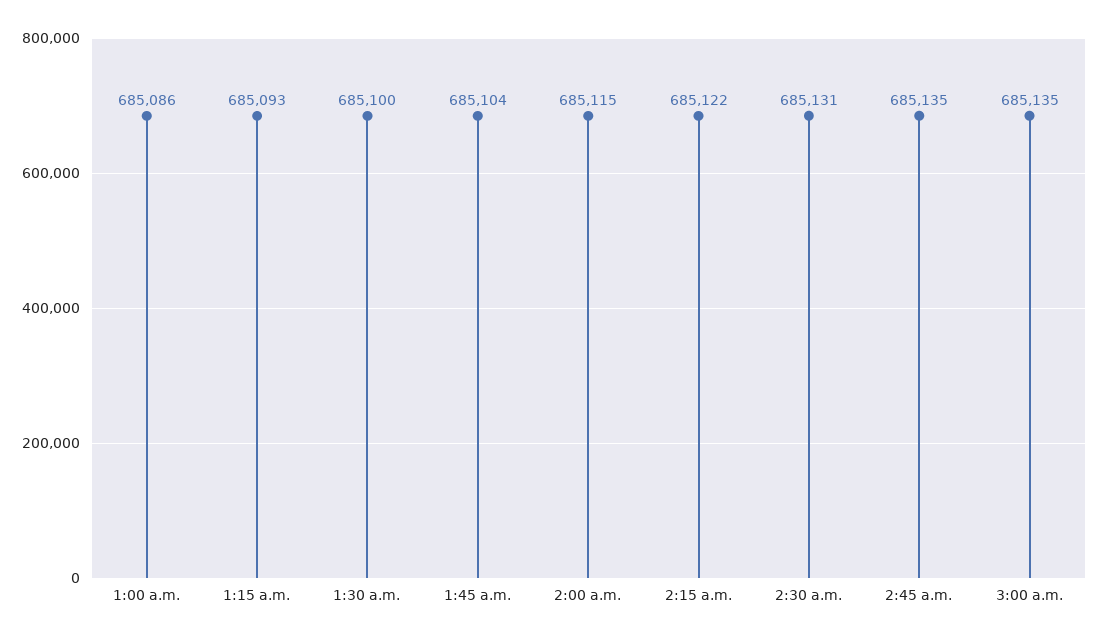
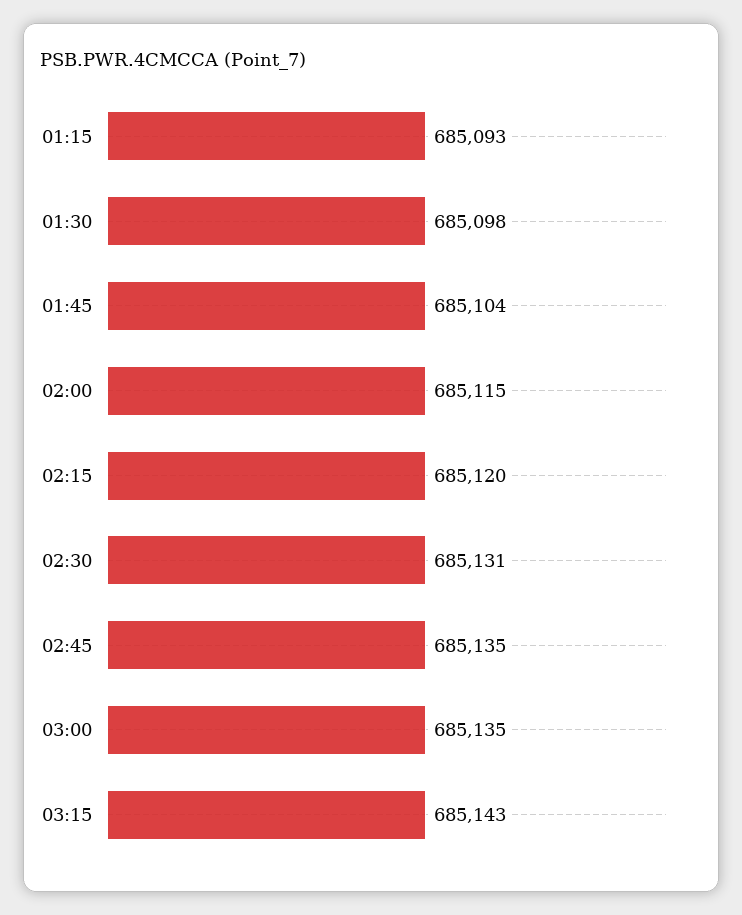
1:00 a.m.: 685086 -> none
1:30 a.m.: 685100 -> 685098
2:15 a.m.: 685122 -> 685120
03:15: none -> 685143

